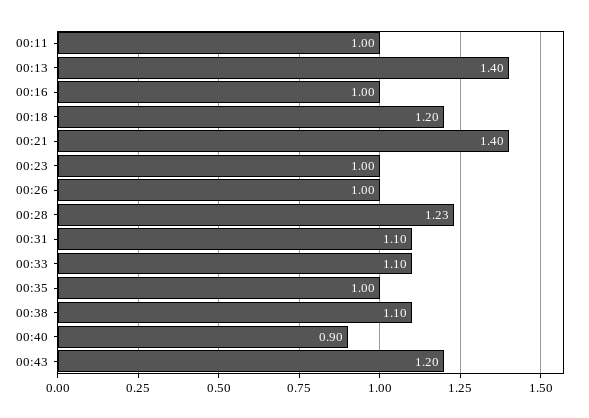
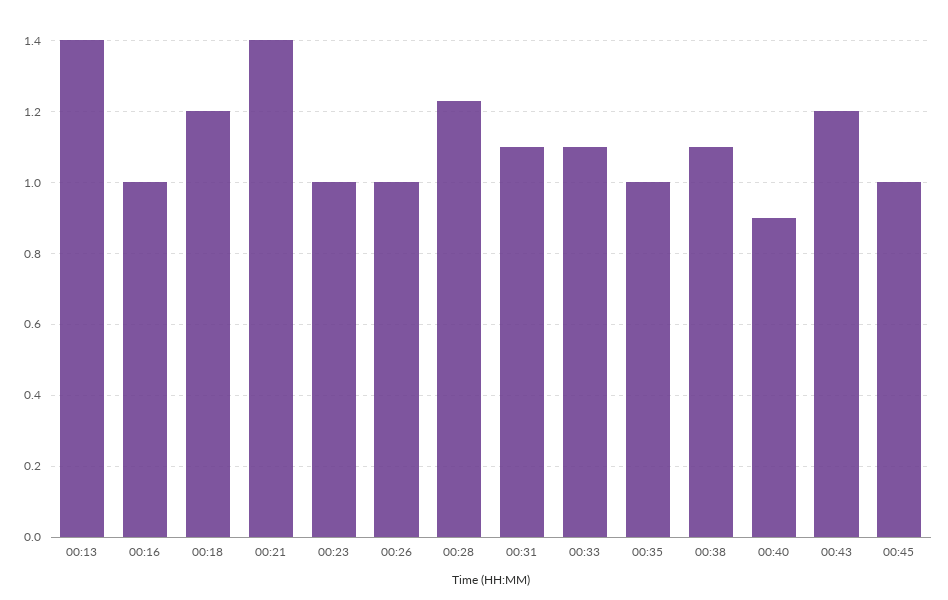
00:11: 1 -> none
00:45: none -> 1

